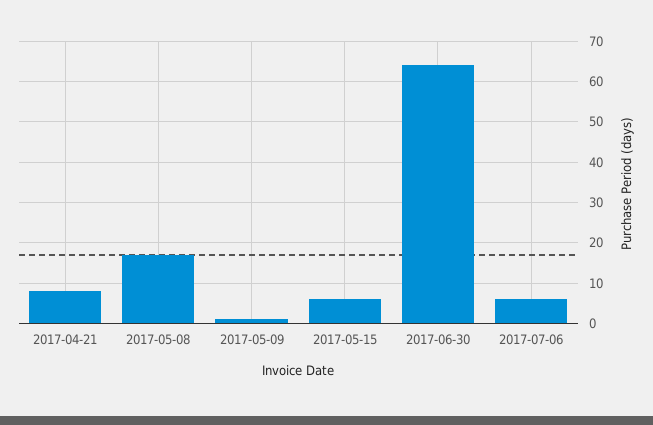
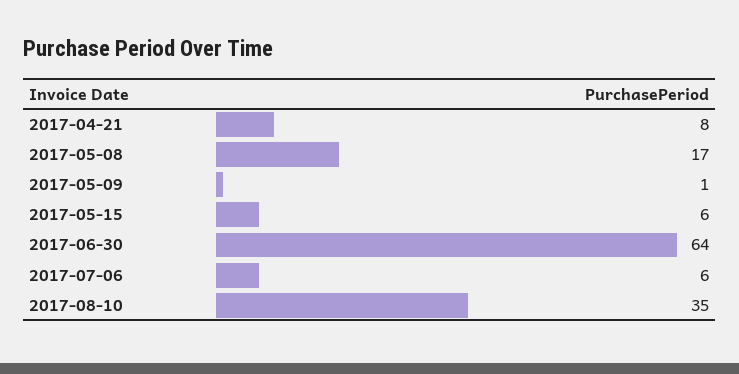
2017-08-10: none -> 35

